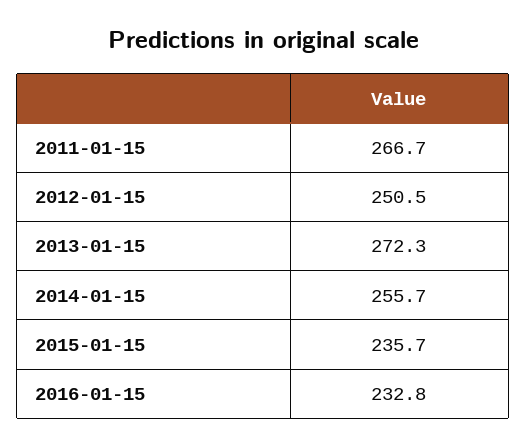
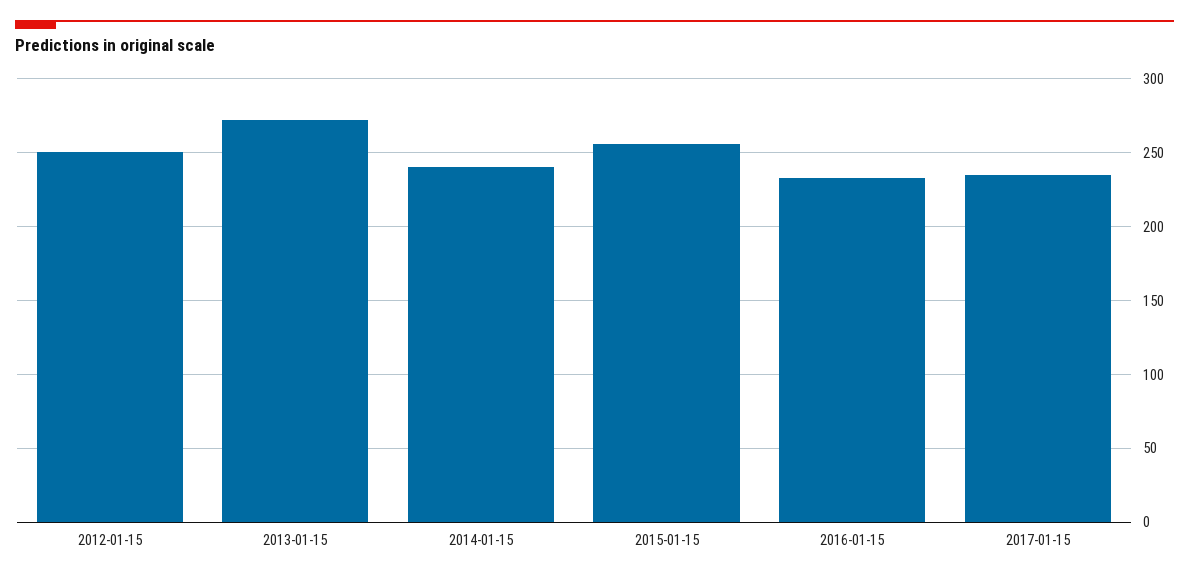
2011-01-15: 266.7 -> none
2014-01-15: 255.7 -> 240
2015-01-15: 235.7 -> 255
2017-01-15: none -> 235

